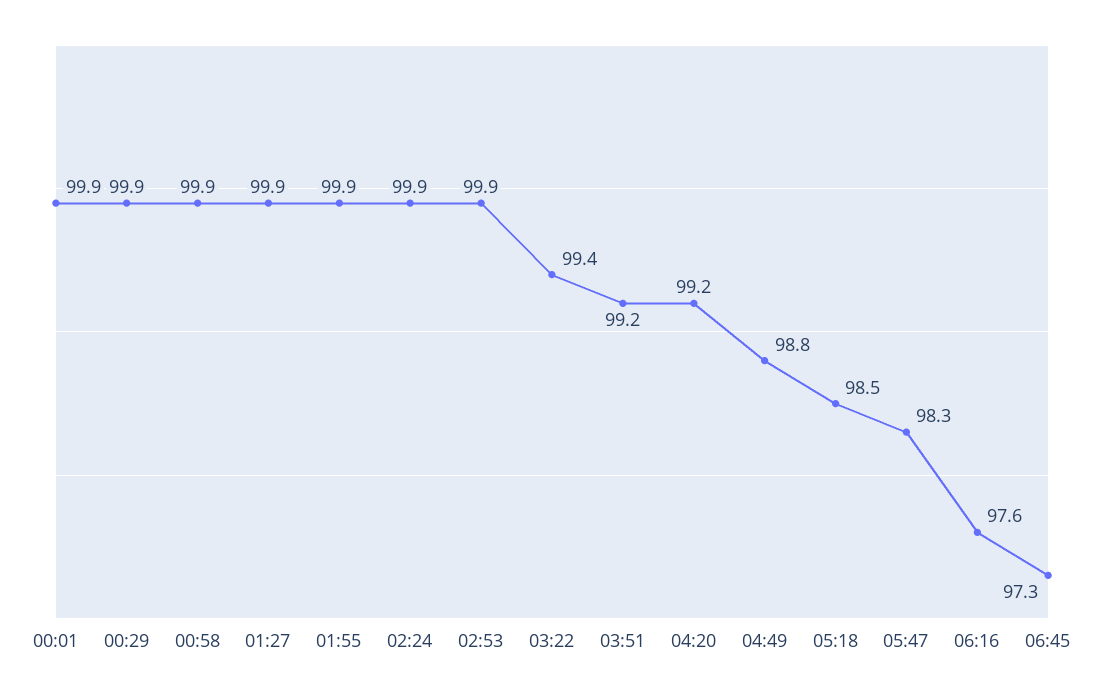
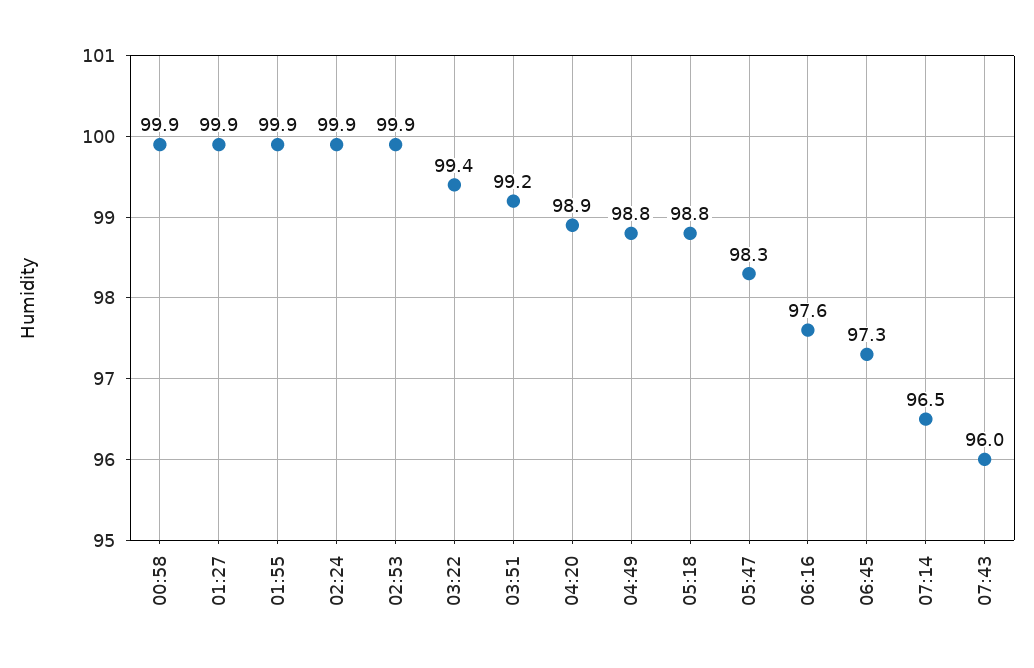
00:01: 99.9 -> none
00:29: 99.9 -> none
04:20: 99.2 -> 98.9
05:18: 98.5 -> 98.8
07:14: none -> 96.5
07:43: none -> 96

